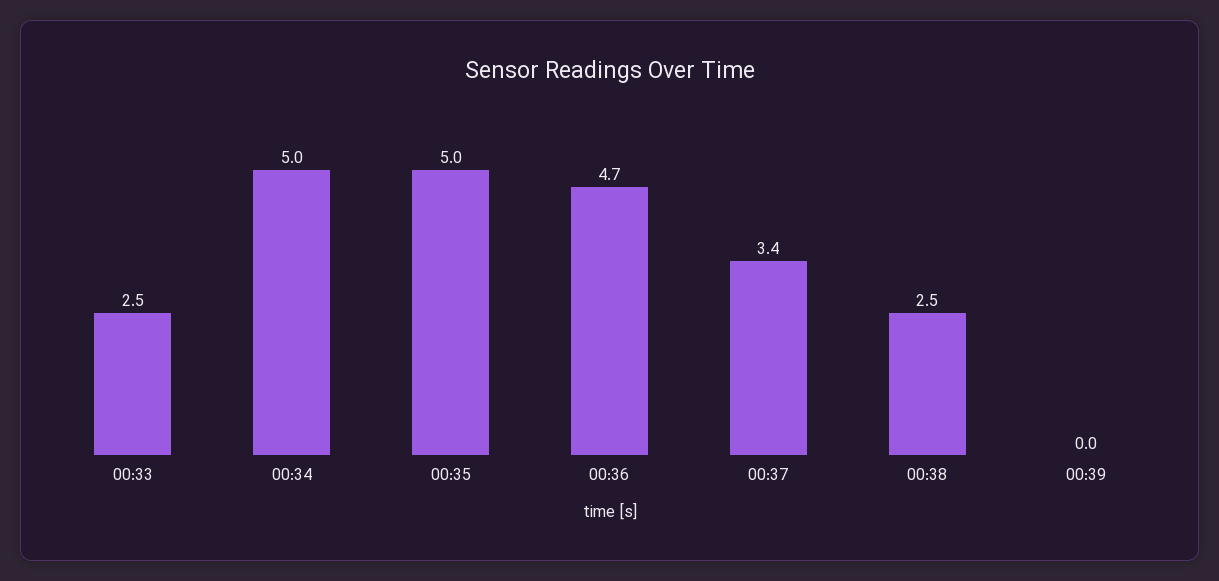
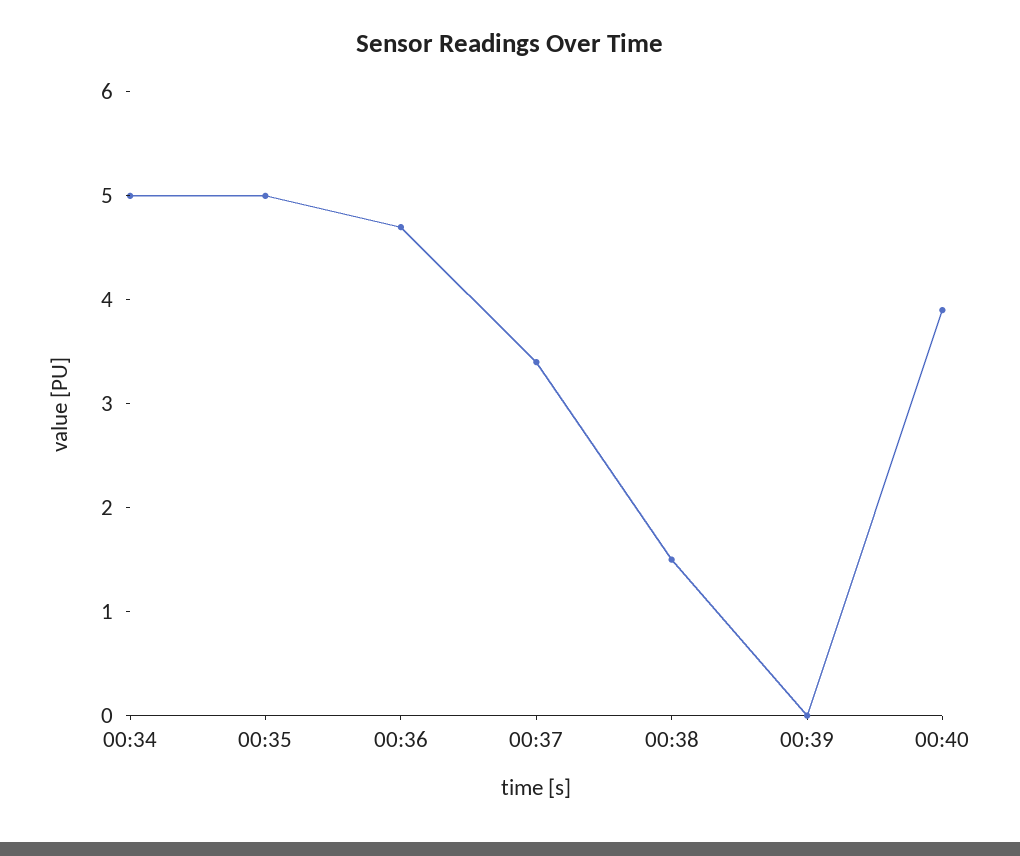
00:33: 2.5 -> none
00:38: 2.5 -> 1.5
00:40: none -> 3.9

